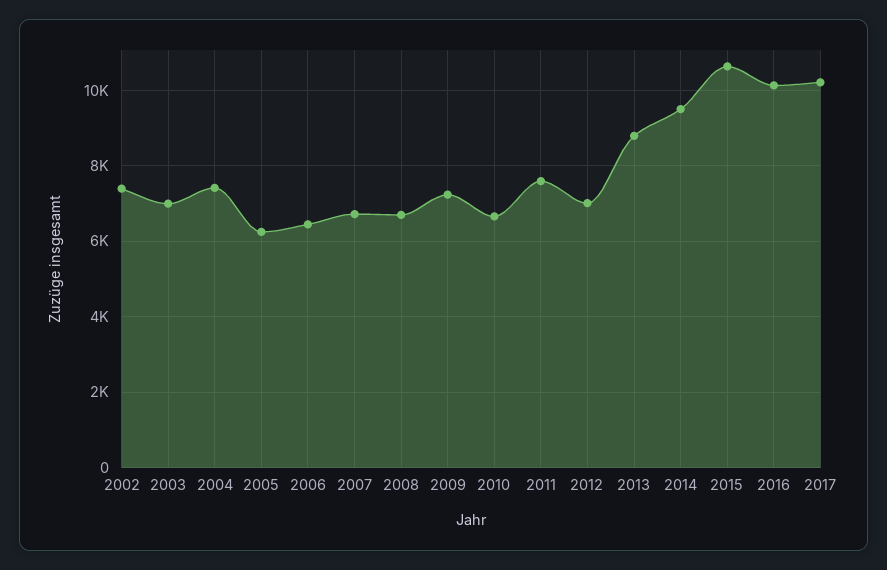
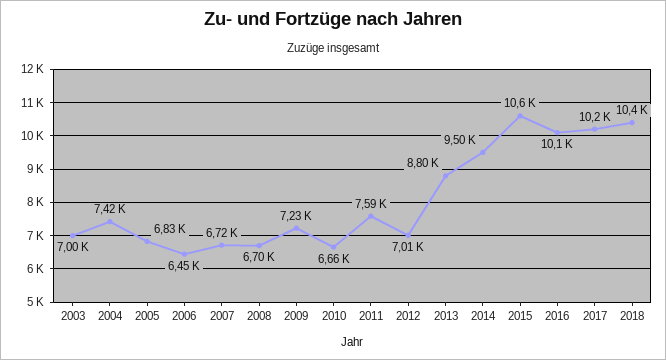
2002: 7400 -> none
2005: 6200 -> 6830
2018: none -> 10400

